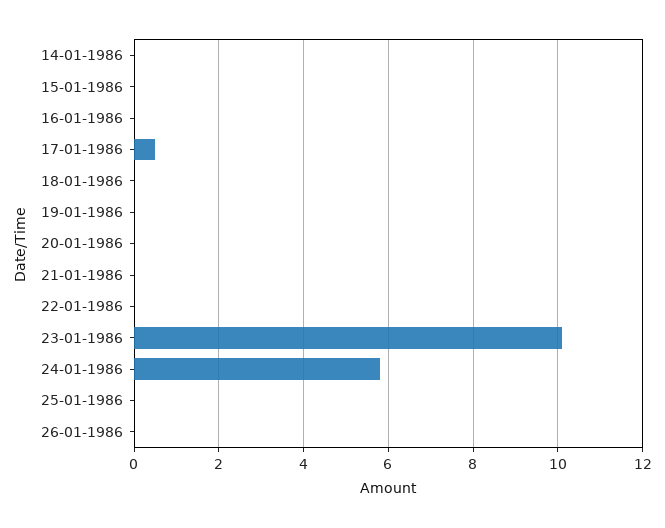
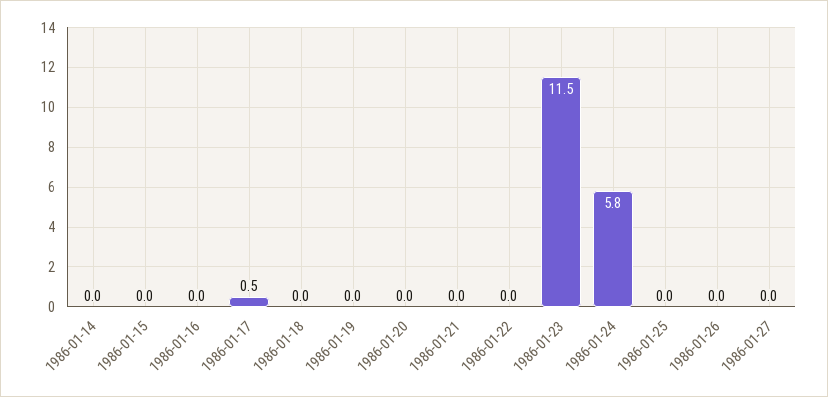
23-01-1986: 10 -> 11.5
1986-01-27: none -> 0

